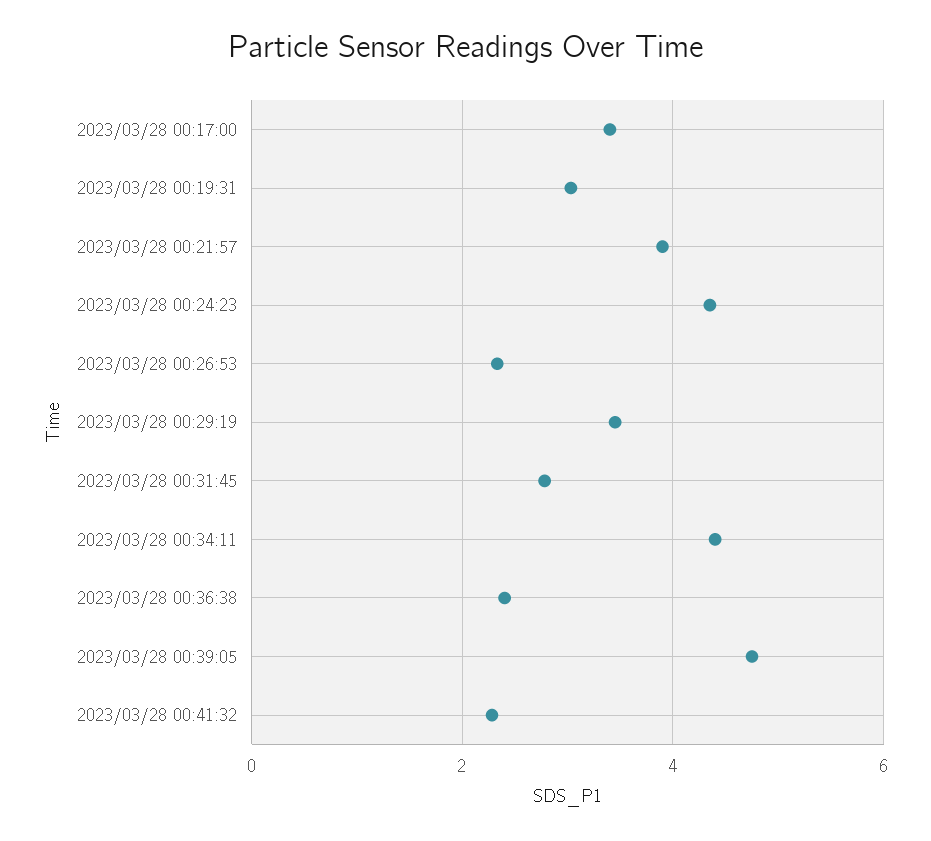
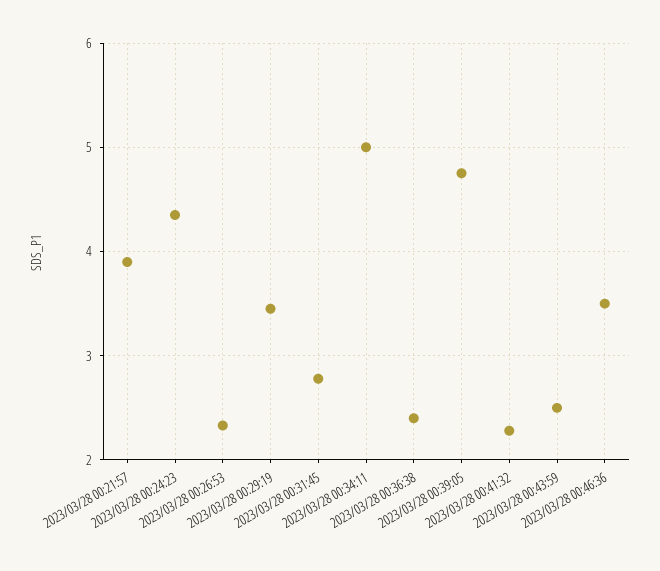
2023/03/28 00:17:00: 3.4 -> none
2023/03/28 00:19:31: 3 -> none
2023/03/28 00:34:11: 4.4 -> 5
2023/03/28 00:43:59: none -> 2.5
2023/03/28 00:46:36: none -> 3.5

